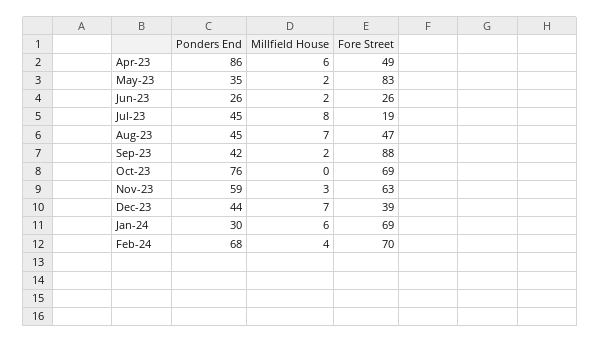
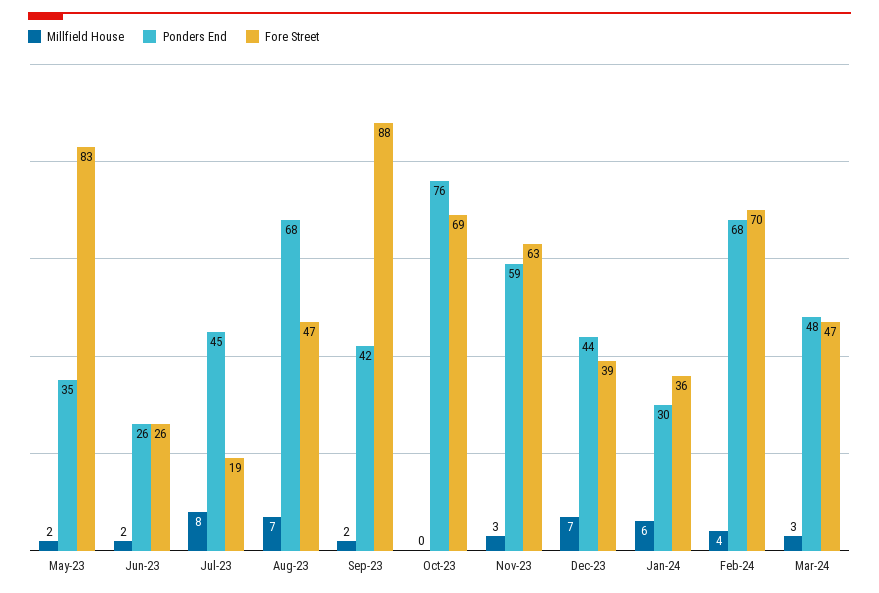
Ponders End, Apr-23: 86 -> none
Millfield House, Apr-23: 6 -> none
Fore Street, Apr-23: 49 -> none
Ponders End, Aug-23: 45 -> 68
Fore Street, Jan-24: 69 -> 36
Millfield House, Mar-24: none -> 3
Ponders End, Mar-24: none -> 48
Fore Street, Mar-24: none -> 47

